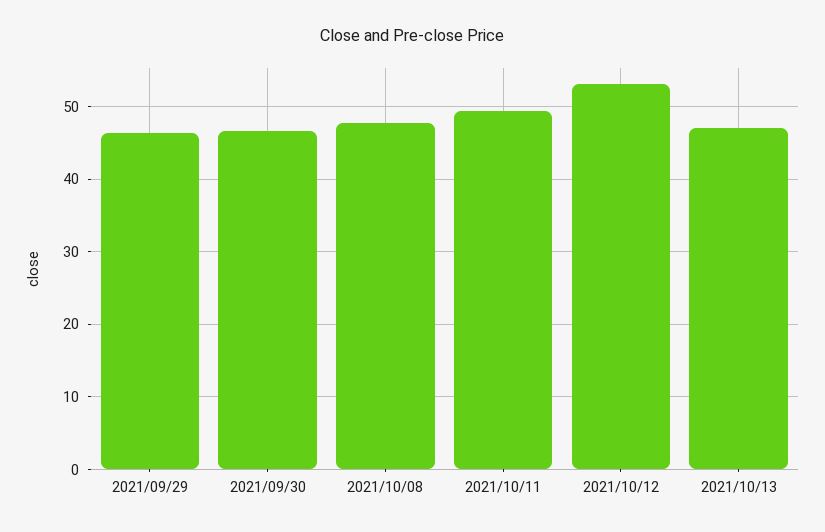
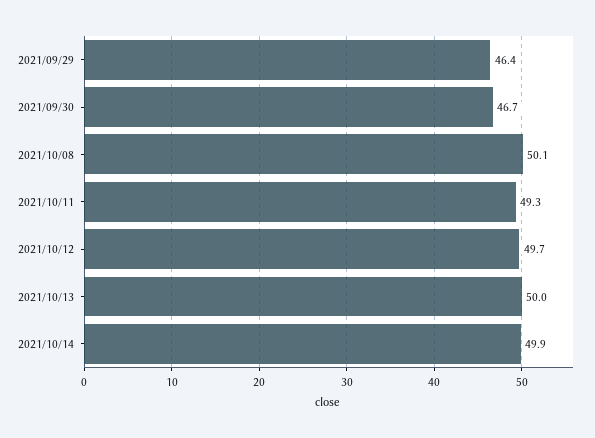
2021/10/08: 48 -> 50.1
2021/10/12: 53 -> 49.7
2021/10/13: 47 -> 50
2021/10/14: none -> 49.9

